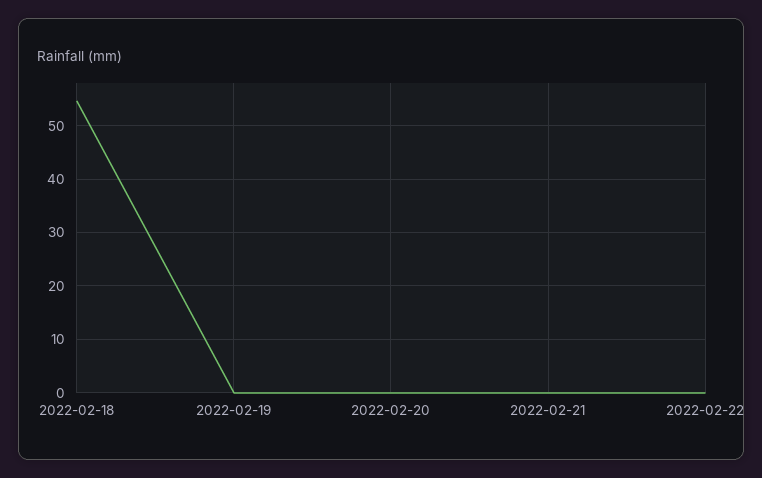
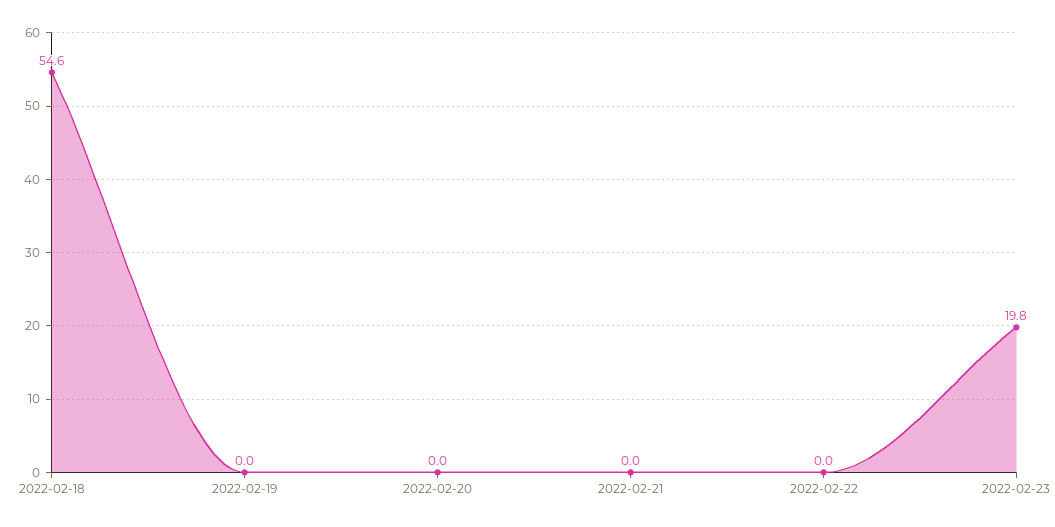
2022-02-23: none -> 19.8

